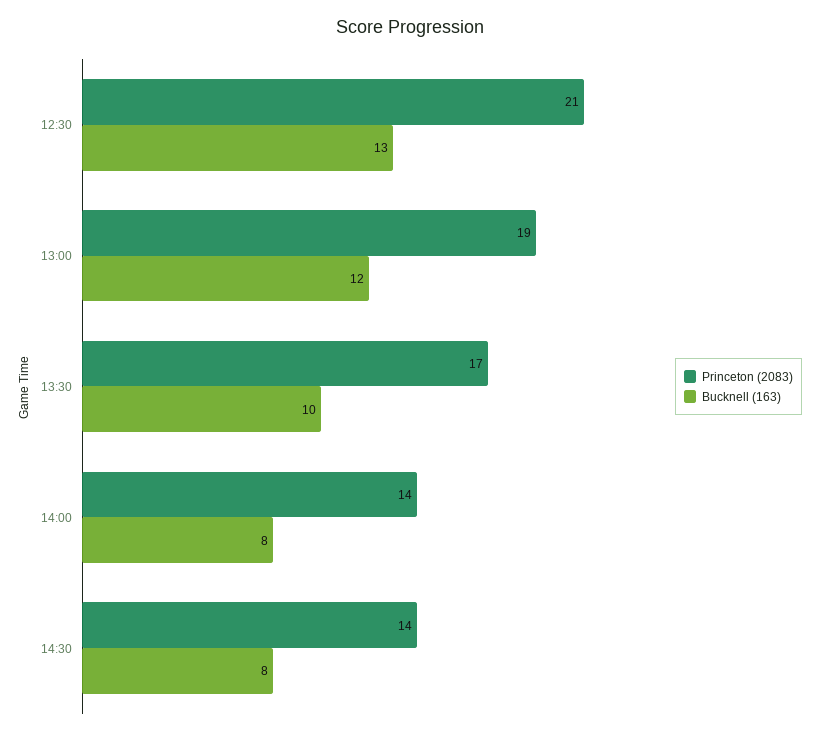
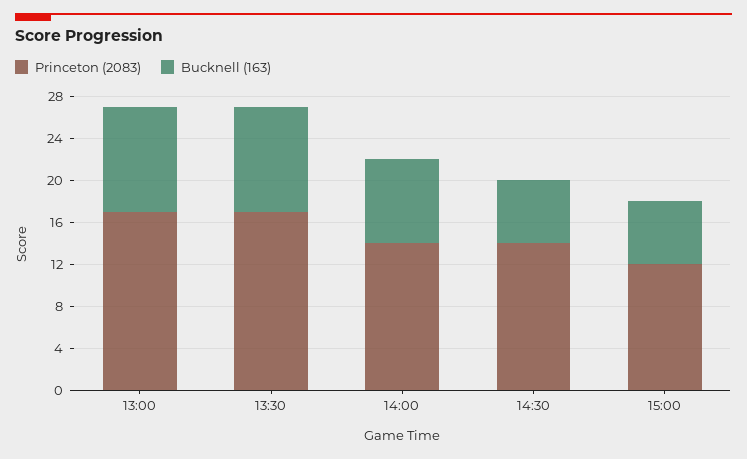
Princeton (2083), 12:30: 21 -> none
Bucknell (163), 12:30: 13 -> none
Princeton (2083), 13:00: 19 -> 17
Bucknell (163), 13:00: 12 -> 10
Bucknell (163), 14:30: 8 -> 6
Princeton (2083), 15:00: none -> 12
Bucknell (163), 15:00: none -> 6

